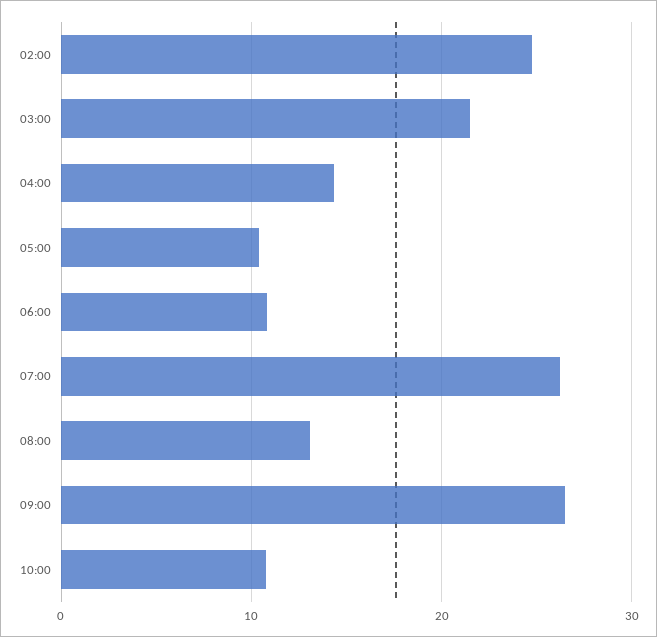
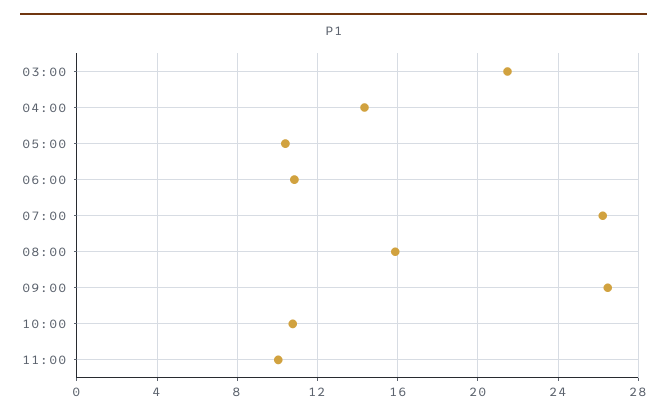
02:00: 25 -> none
08:00: 13 -> 16
11:00: none -> 10

